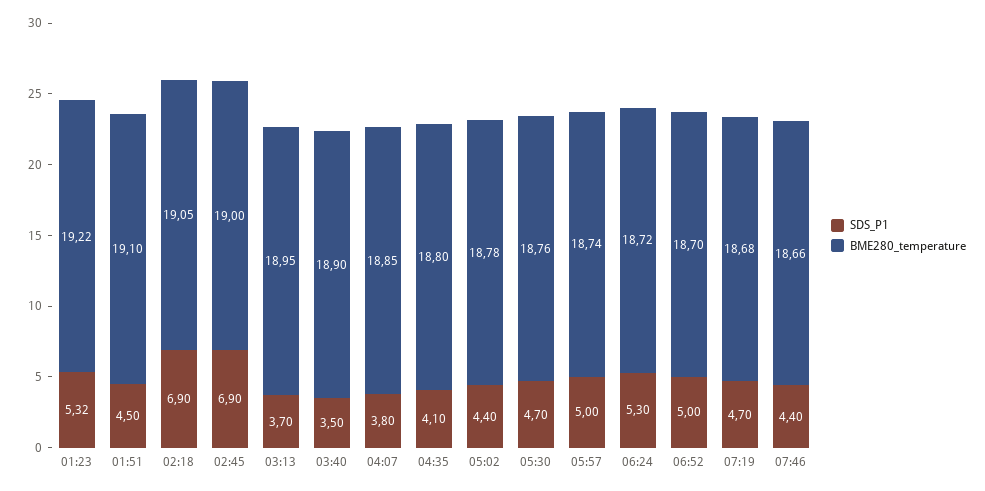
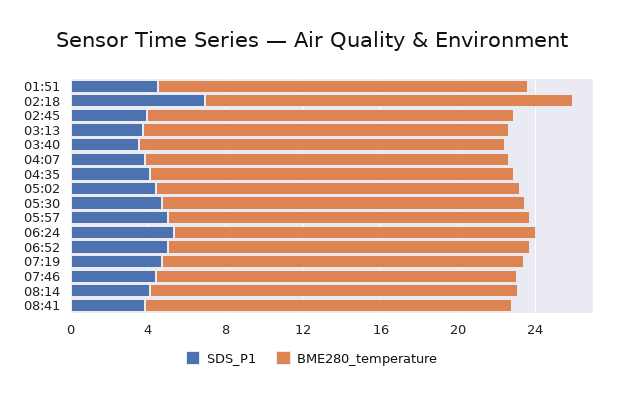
SDS_P1, 01:23: 5.32 -> none
BME280_temperature, 01:23: 19.22 -> none
SDS_P1, 02:45: 6.9 -> 4
SDS_P1, 08:14: none -> 4
BME280_temperature, 08:14: none -> 19
SDS_P1, 08:41: none -> 4
BME280_temperature, 08:41: none -> 19

